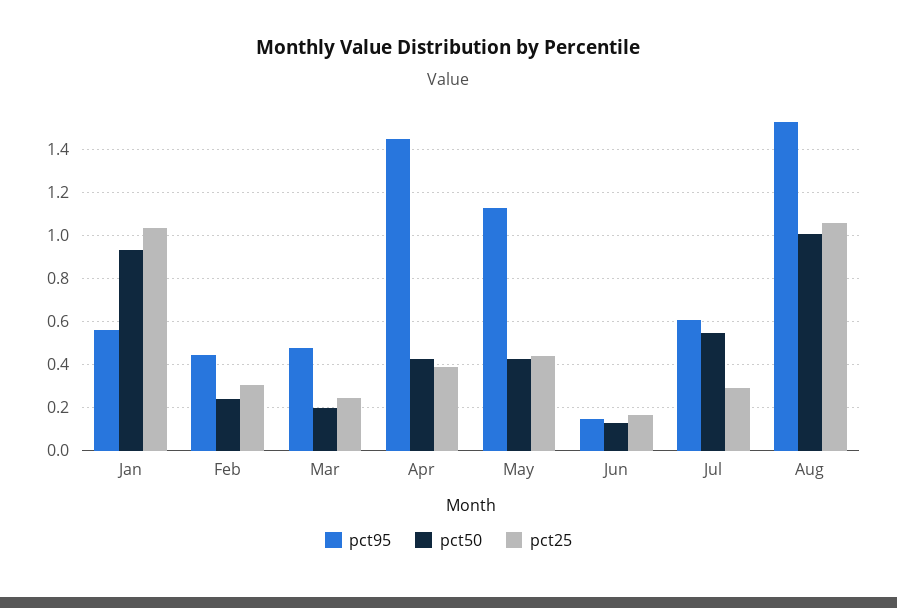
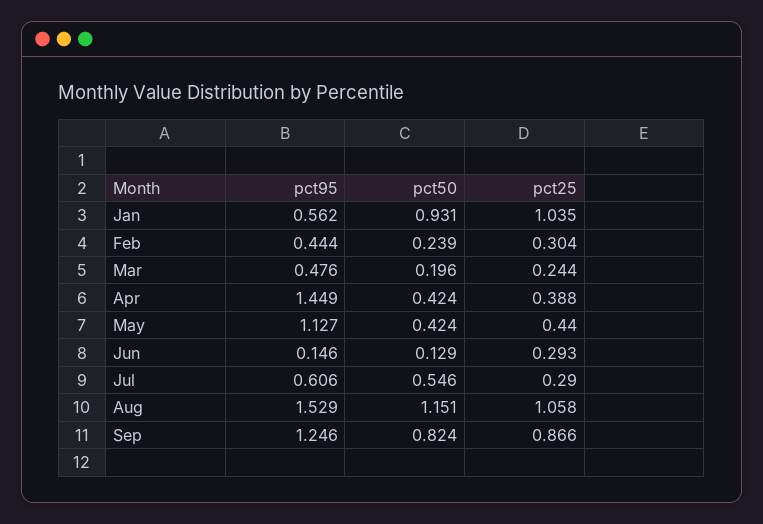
pct25, Jun: 0.15 -> 0.293
pct50, Aug: 1 -> 1.151
pct95, Sep: none -> 1.246
pct50, Sep: none -> 0.824
pct25, Sep: none -> 0.866

